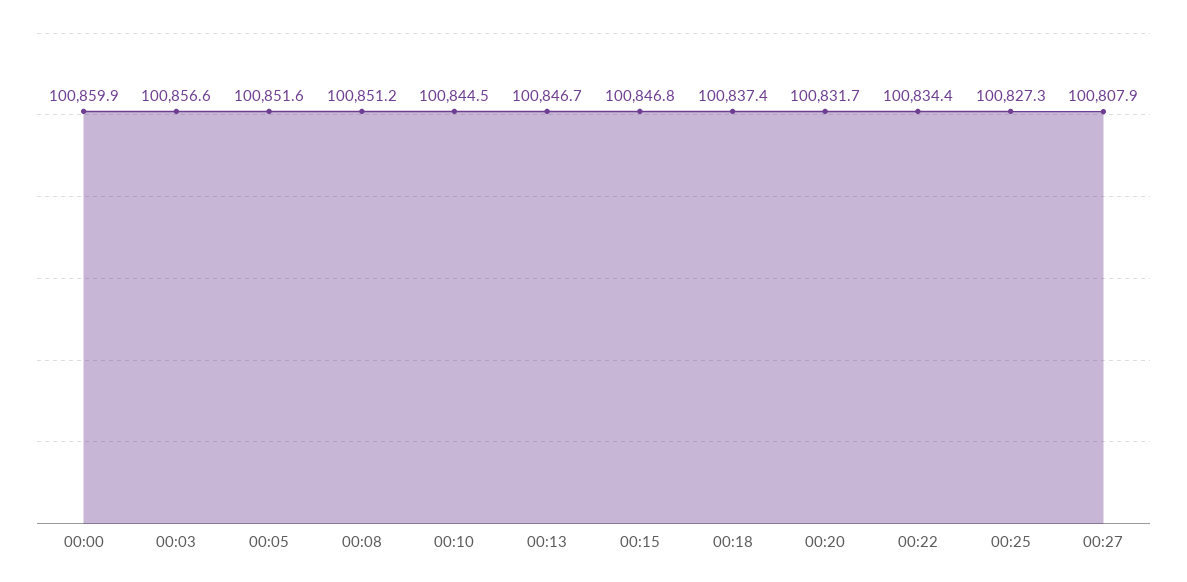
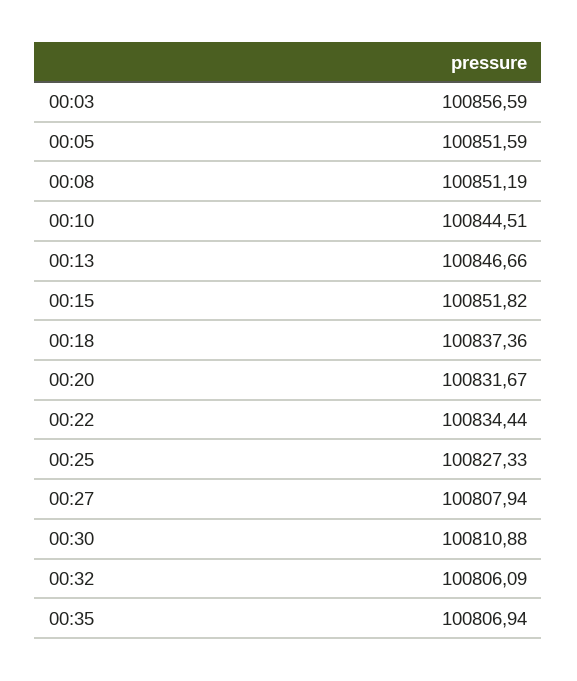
00:00: 100859.9 -> none
00:15: 100846.8 -> 100851.82
00:30: none -> 100810.88
00:32: none -> 100806.09
00:35: none -> 100806.94

